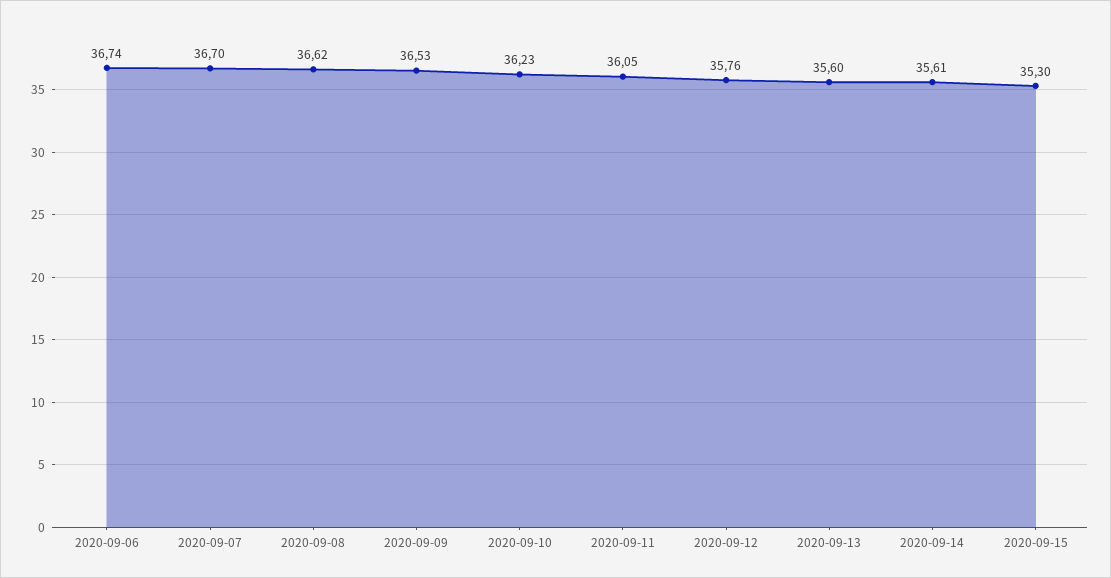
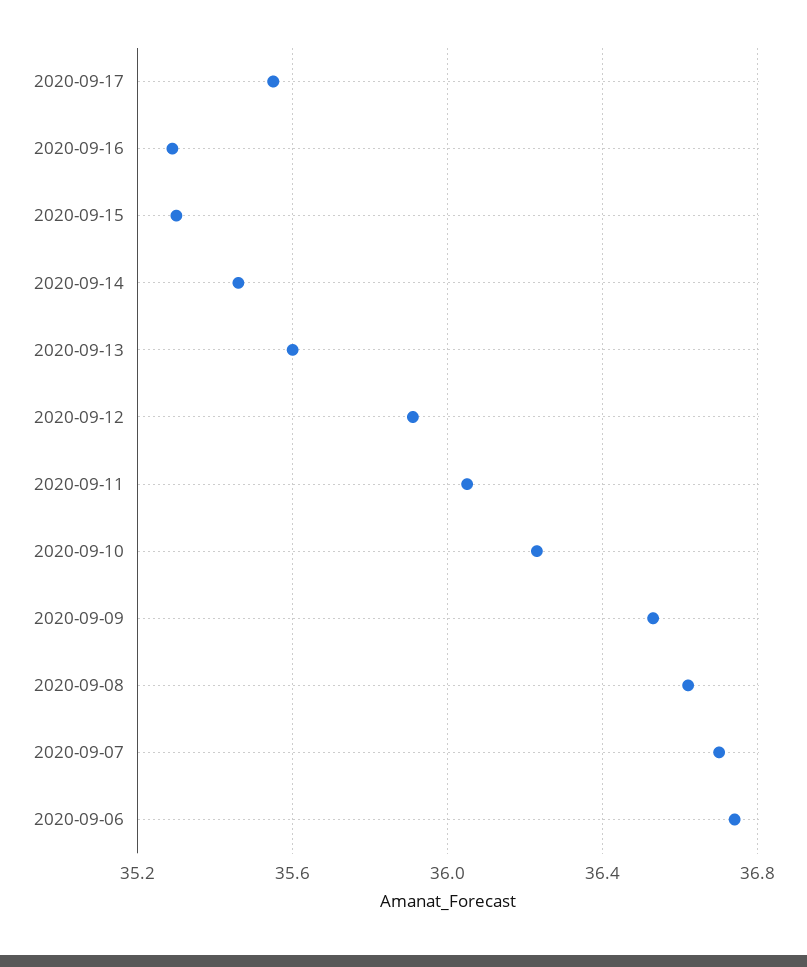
2020-09-12: 35.76 -> 35.9
2020-09-14: 35.61 -> 35.45
2020-09-17: none -> 35.55
2020-09-16: none -> 35.3

